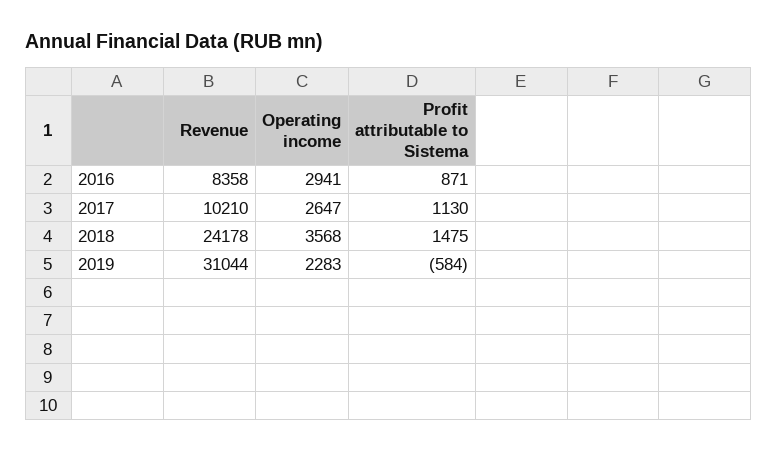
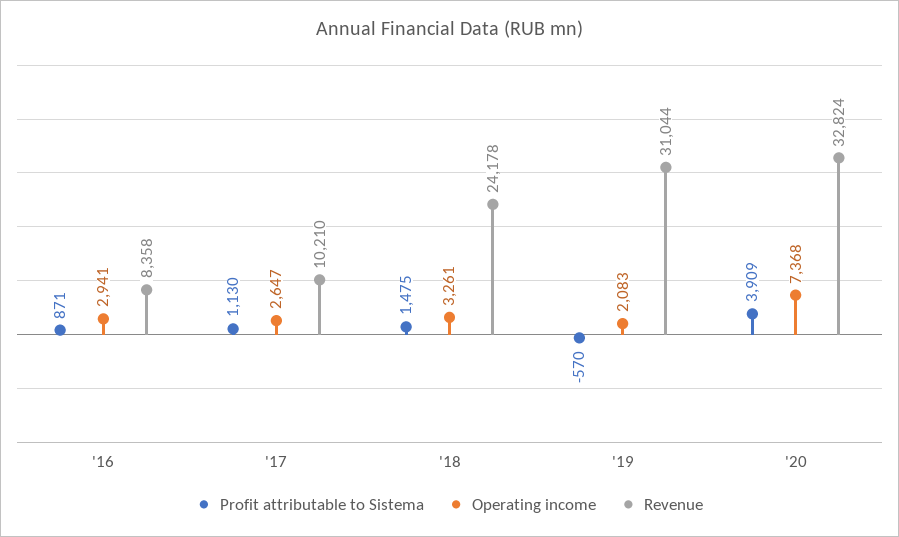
Operating income, 2018: 3568 -> 3261
Operating income, 2019: 2283 -> 2083
Profit attributable to Sistema, 2019: -584 -> -570
Profit attributable to Sistema, '20: none -> 3909
Operating income, '20: none -> 7368
Revenue, '20: none -> 32824

